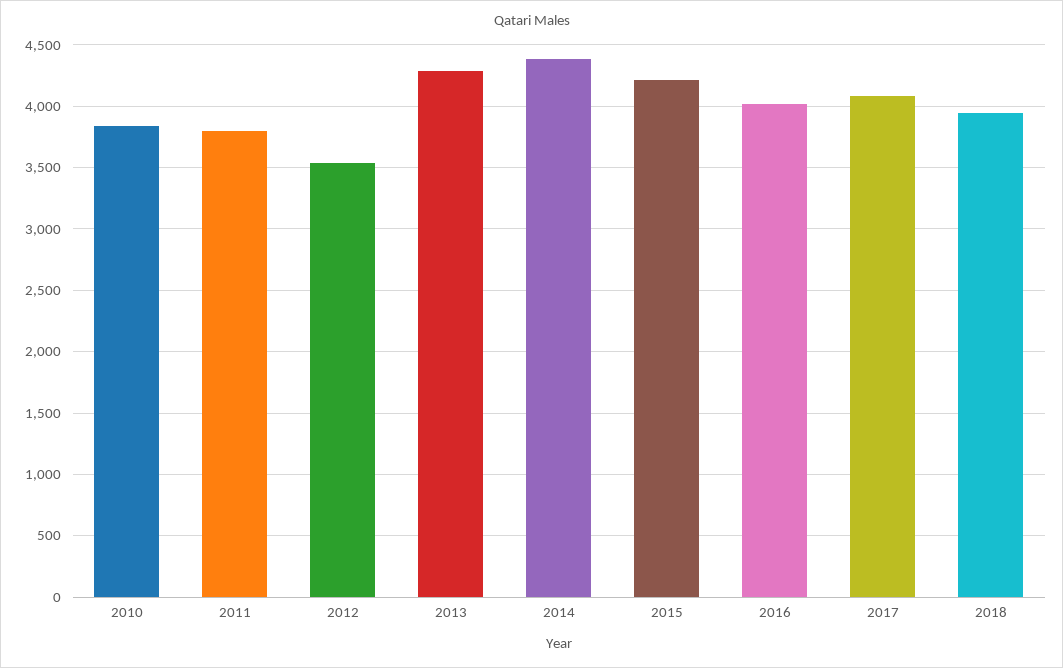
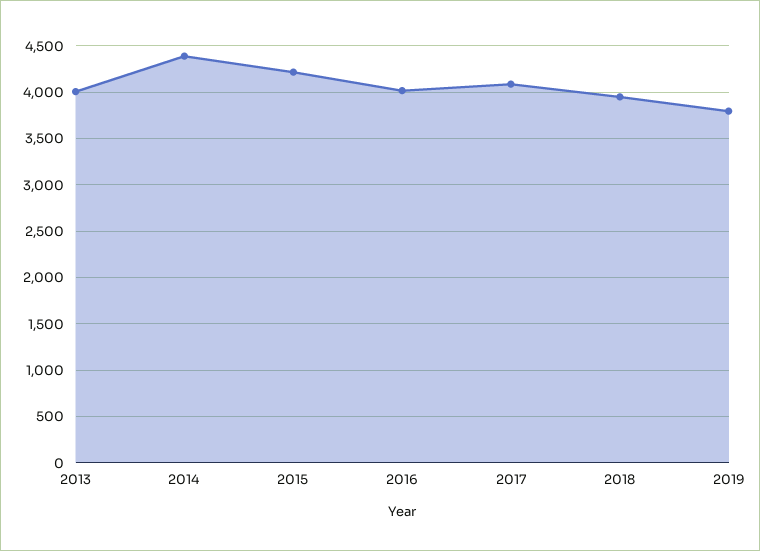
2010: 3850 -> none
2011: 3800 -> none
2012: 3550 -> none
2013: 4300 -> 4000
2019: none -> 3800

